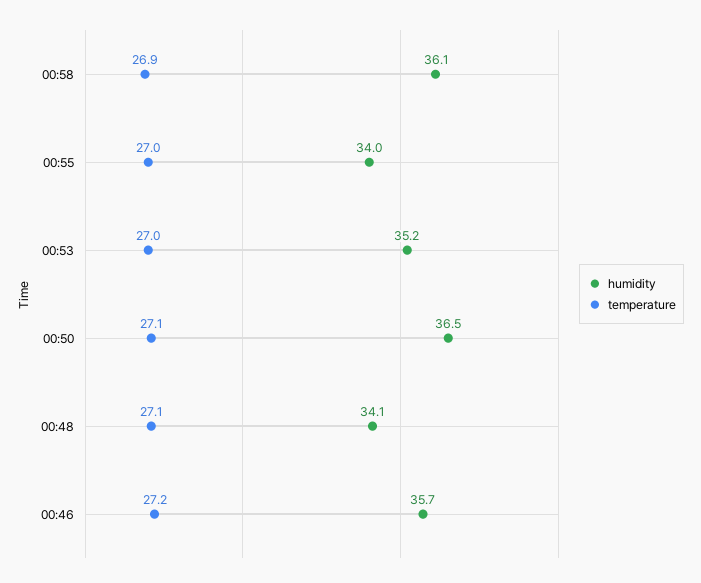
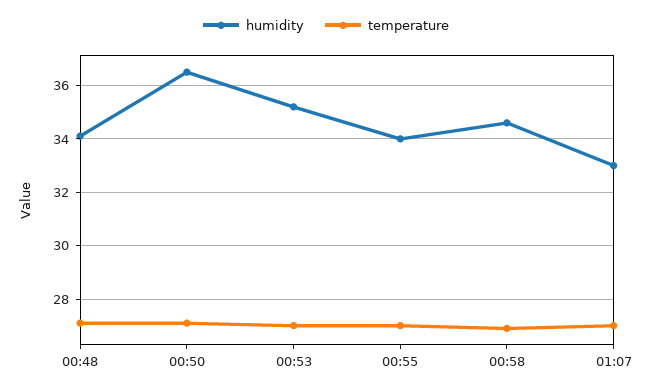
humidity, 00:58: 36.1 -> 34.5
humidity, 00:46: 35.7 -> none
temperature, 00:46: 27.2 -> none
humidity, 01:07: none -> 33
temperature, 01:07: none -> 27

